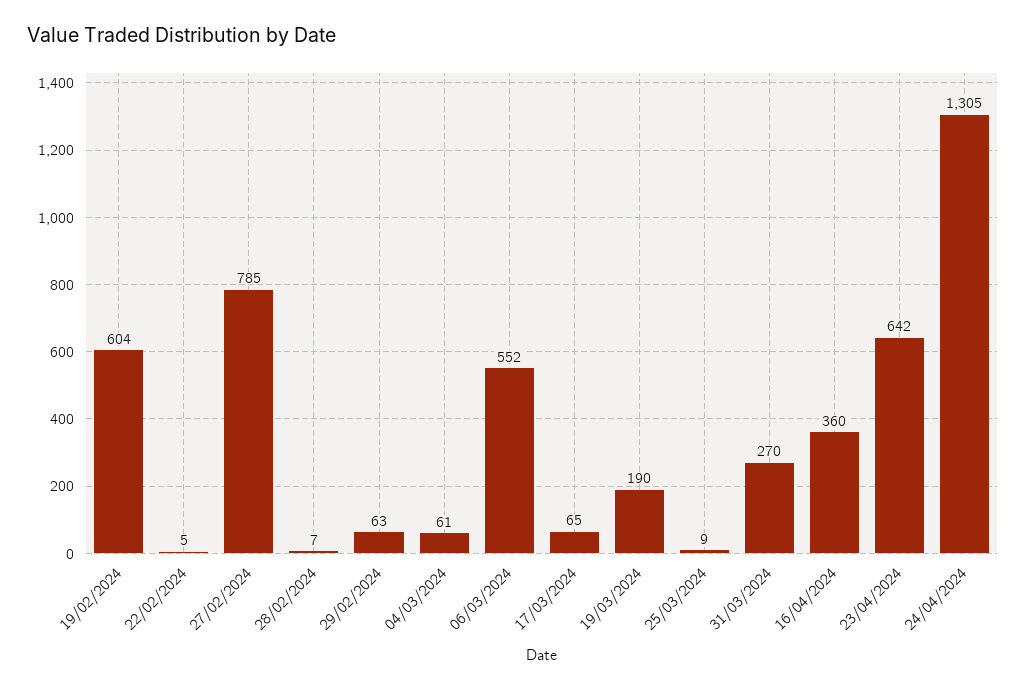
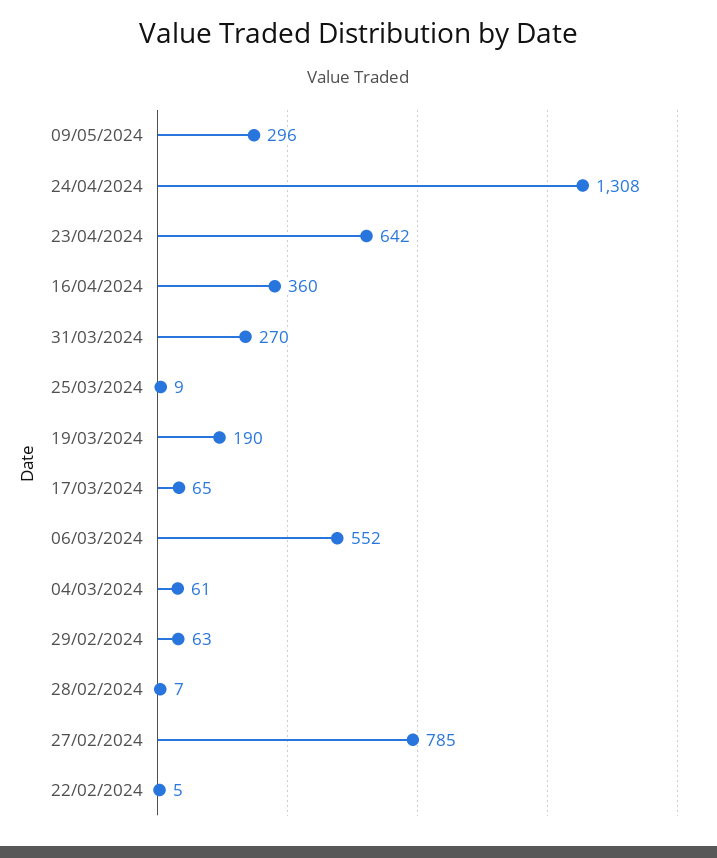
19/02/2024: 604 -> none
24/04/2024: 1305 -> 1308
09/05/2024: none -> 296

